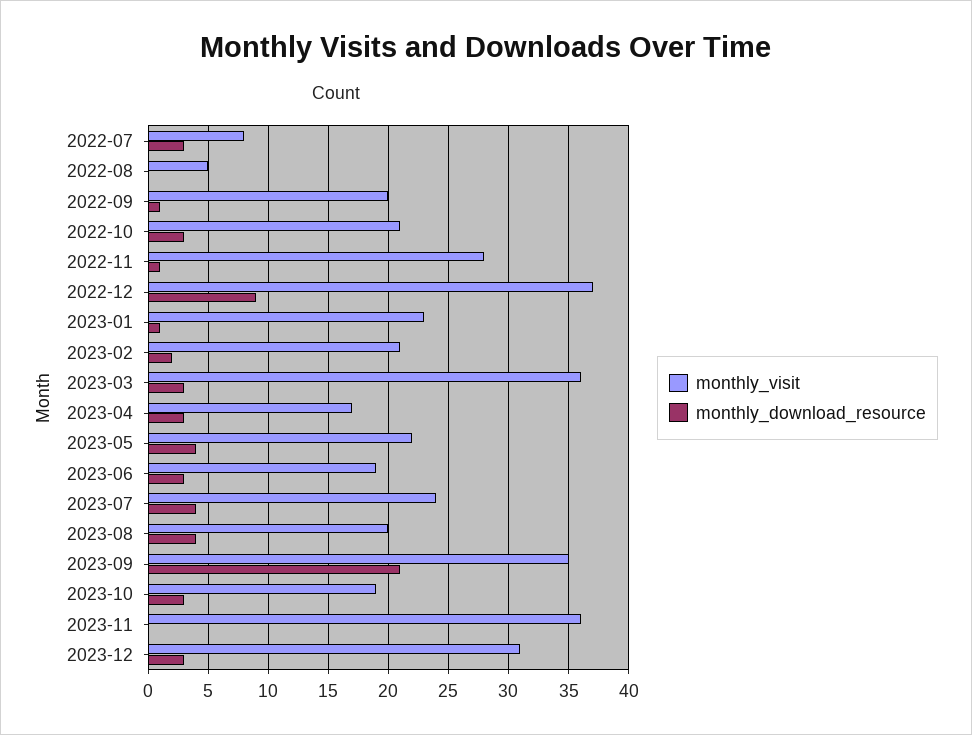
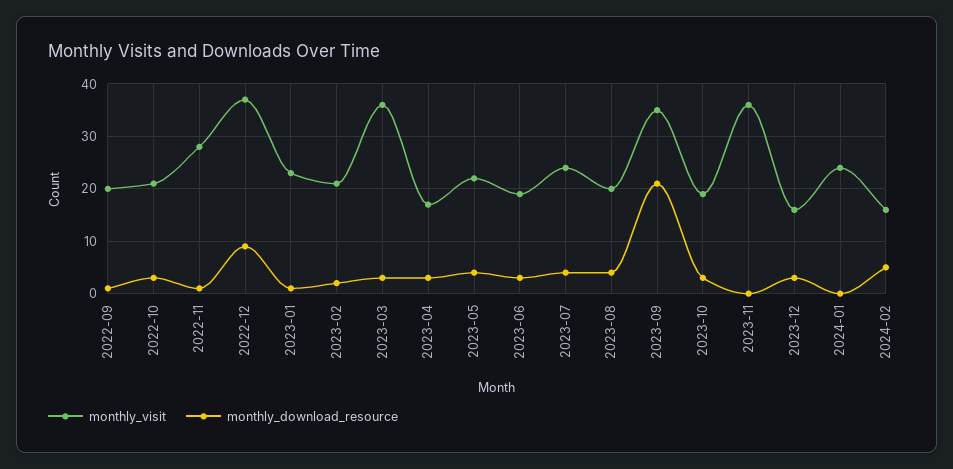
monthly_visit, 2022-07: 8 -> none
monthly_download_resource, 2022-07: 3 -> none
monthly_visit, 2022-08: 5 -> none
monthly_download_resource, 2022-08: 0 -> none
monthly_visit, 2023-12: 31 -> 15
monthly_visit, 2024-01: none -> 25
monthly_download_resource, 2024-01: none -> 0
monthly_visit, 2024-02: none -> 15
monthly_download_resource, 2024-02: none -> 5

